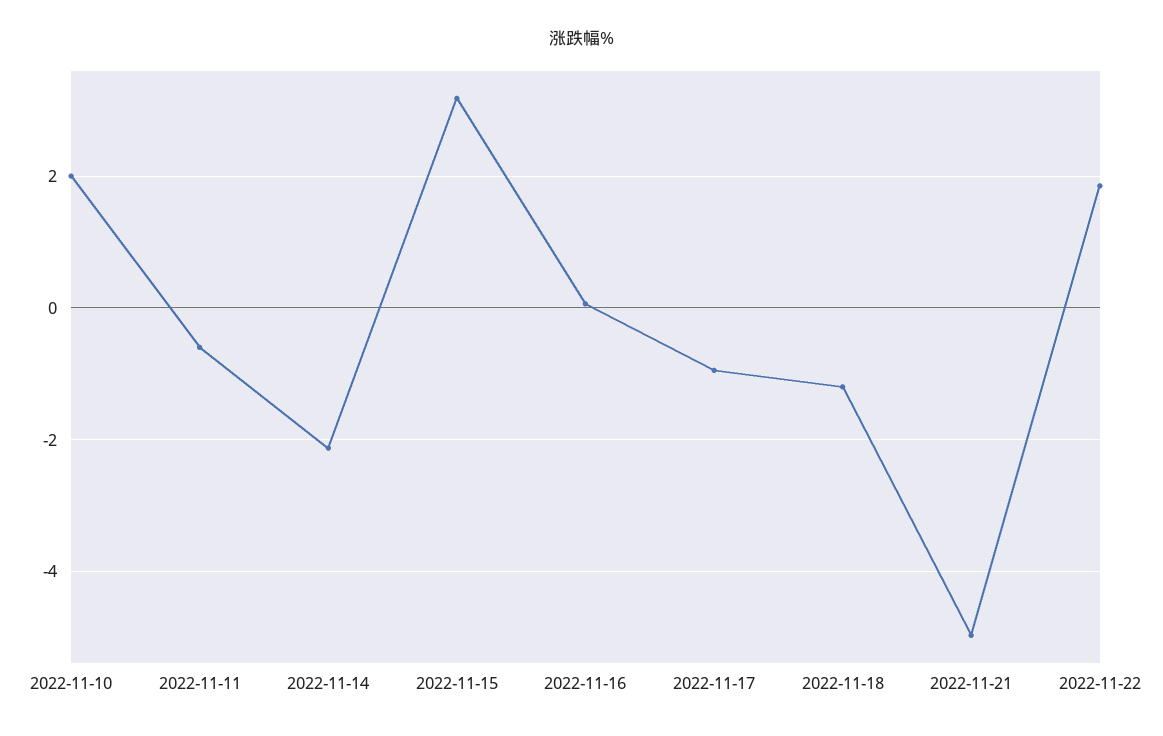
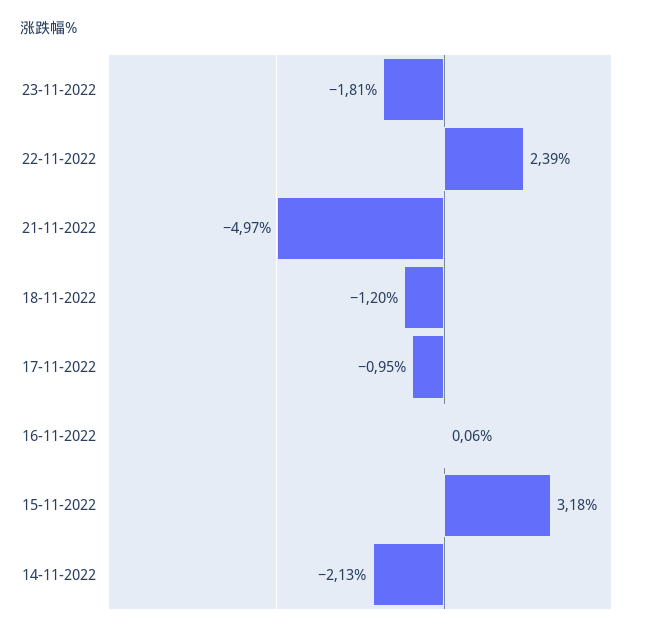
2022-11-10: 2 -> none
2022-11-11: -0.6 -> none
2022-11-22: 1.8 -> 2.39
23-11-2022: none -> -1.81

